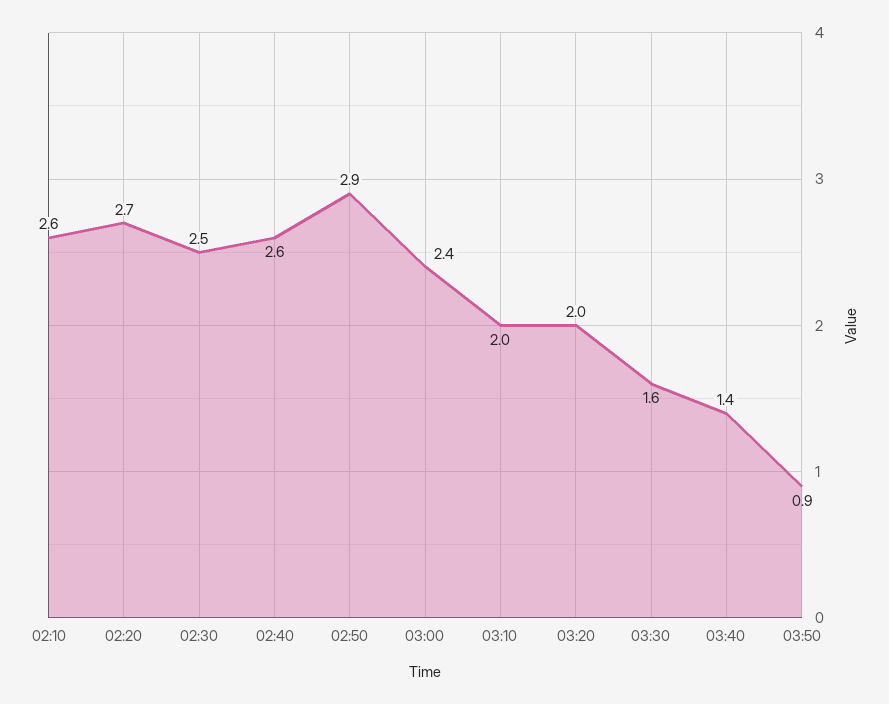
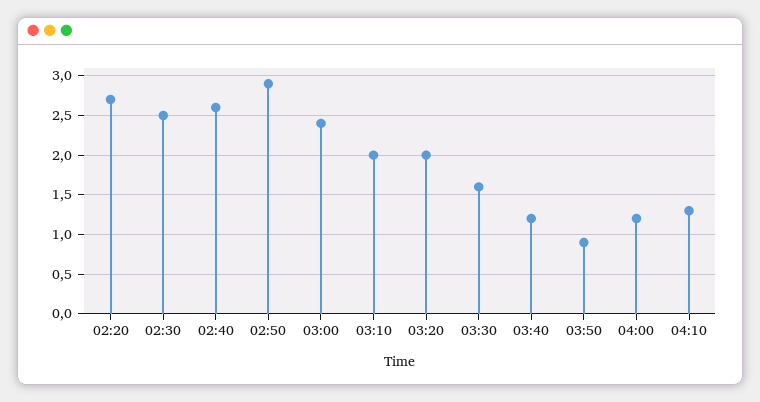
02:10: 2.6 -> none
03:40: 1.4 -> 1.2
04:00: none -> 1.2
04:10: none -> 1.3

